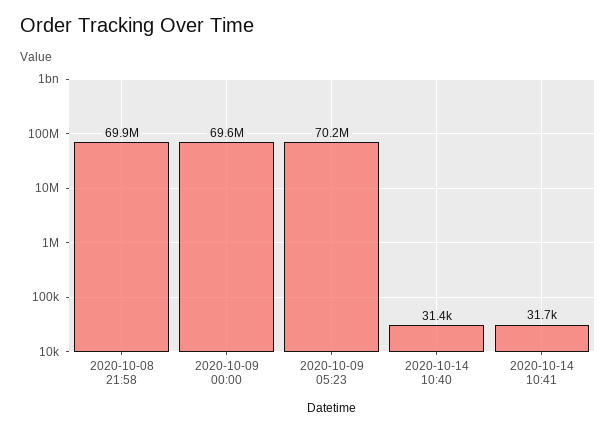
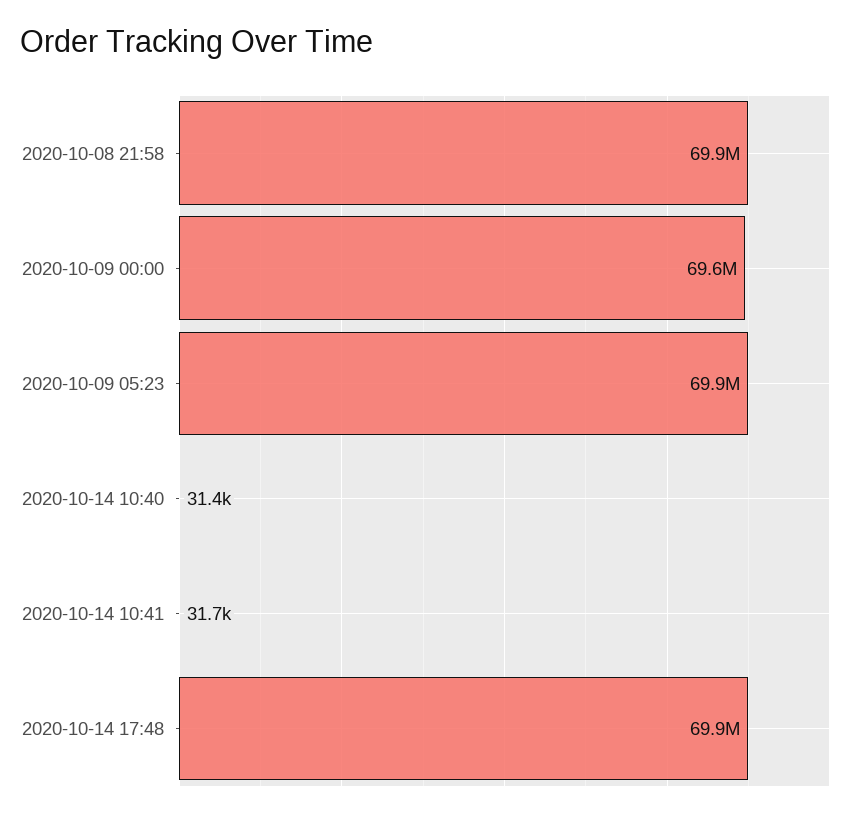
2020-10-09 05:23: 70200000 -> 69900000
2020-10-14 17:48: none -> 69900000

